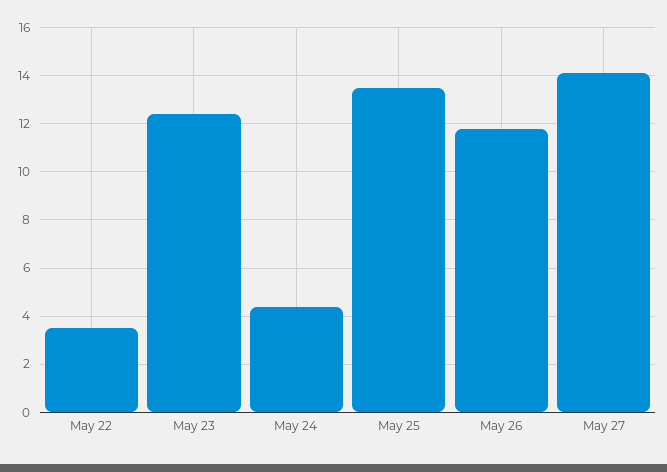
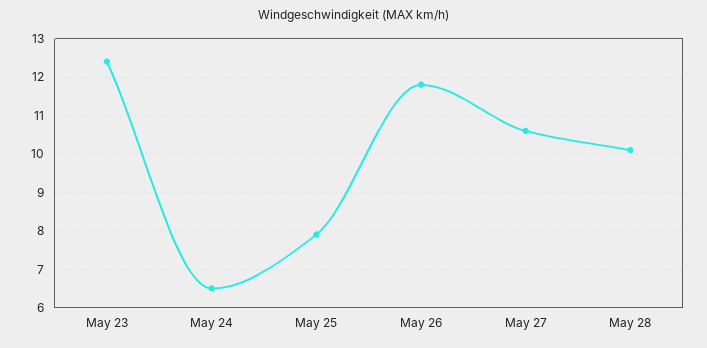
May 22: 3.5 -> none
May 24: 4.5 -> 6.5
May 25: 13.5 -> 8
May 27: 14 -> 10.5
May 28: none -> 10

